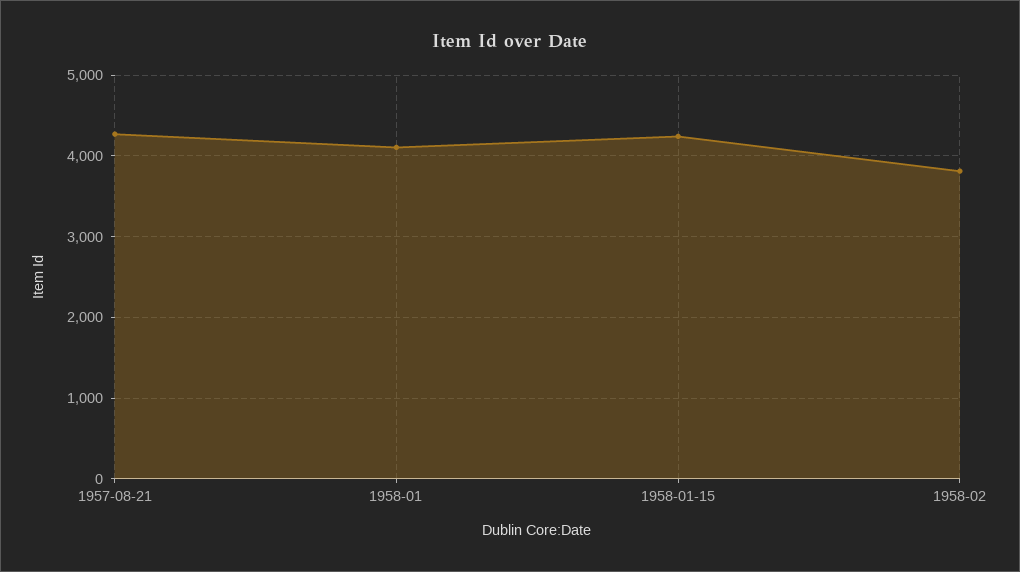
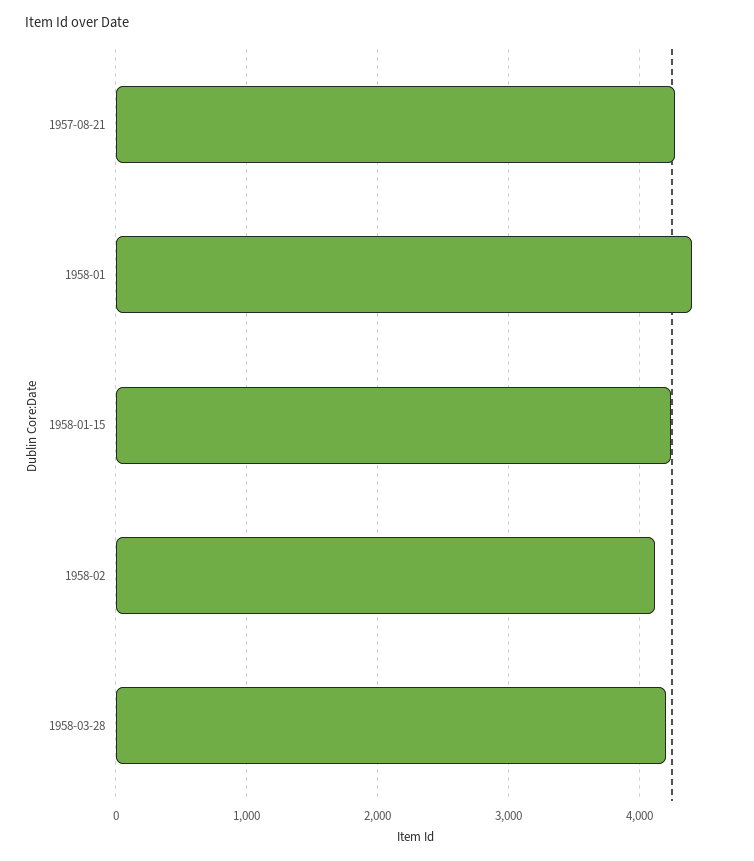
1958-01: 4100 -> 4400
1958-02: 3800 -> 4100
1958-03-28: none -> 4200

